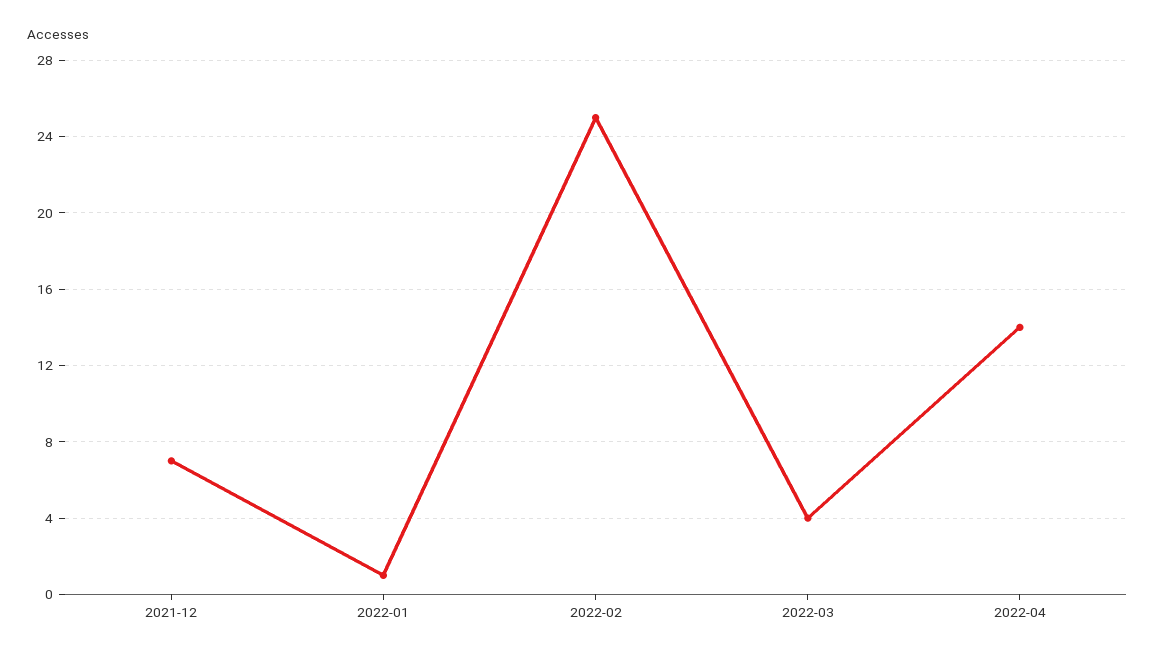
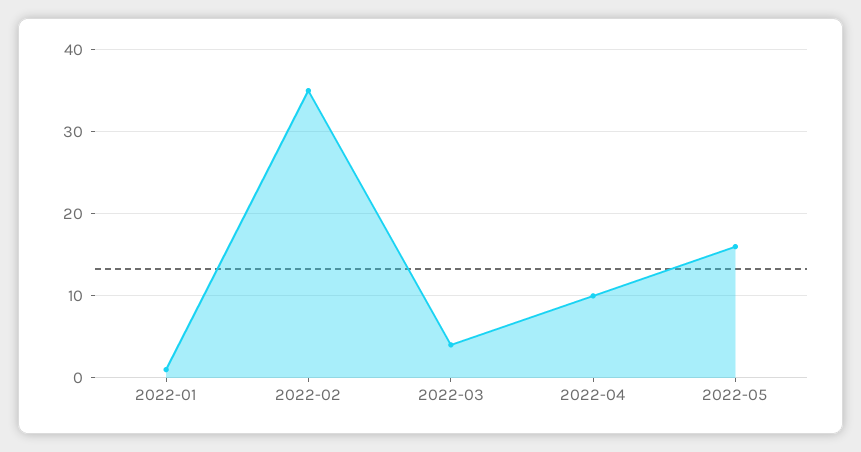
2021-12: 7 -> none
2022-02: 25 -> 35
2022-04: 14 -> 10
2022-05: none -> 16

